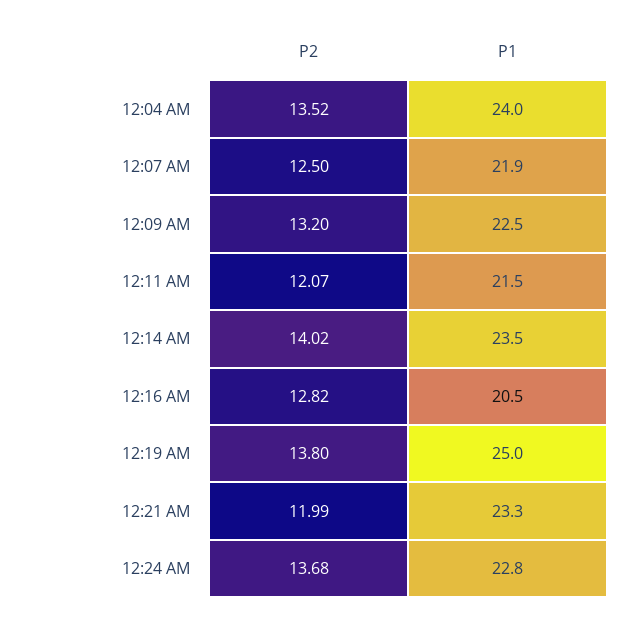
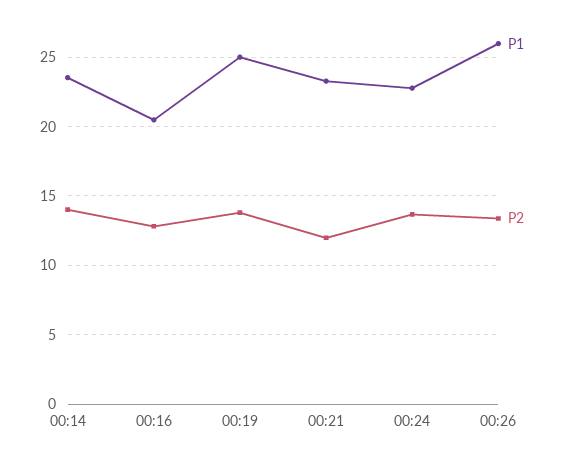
P2, 12:04 AM: 13.52 -> none
P1, 12:04 AM: 24 -> none
P2, 12:07 AM: 12.5 -> none
P1, 12:07 AM: 21.9 -> none
P2, 12:09 AM: 13.2 -> none
P1, 12:09 AM: 22.5 -> none
P2, 12:11 AM: 12.07 -> none
P1, 12:11 AM: 21.5 -> none
P1, 00:26: none -> 26
P2, 00:26: none -> 13.5

